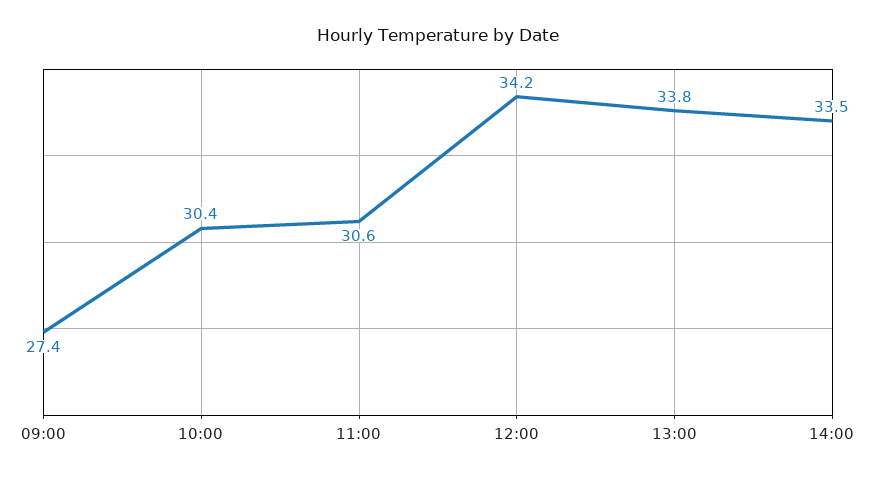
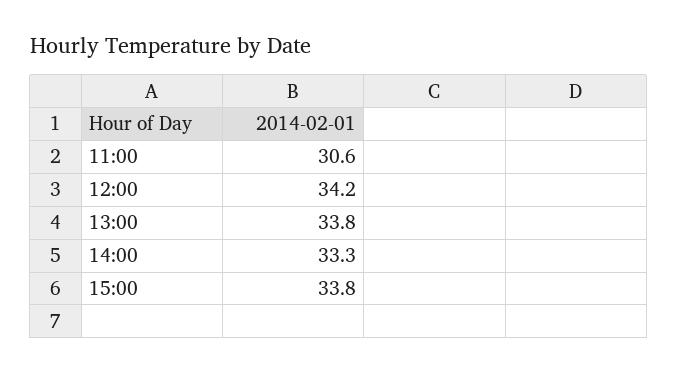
09:00: 27.4 -> none
10:00: 30.4 -> none
14:00: 33.5 -> 33.3
15:00: none -> 33.8

